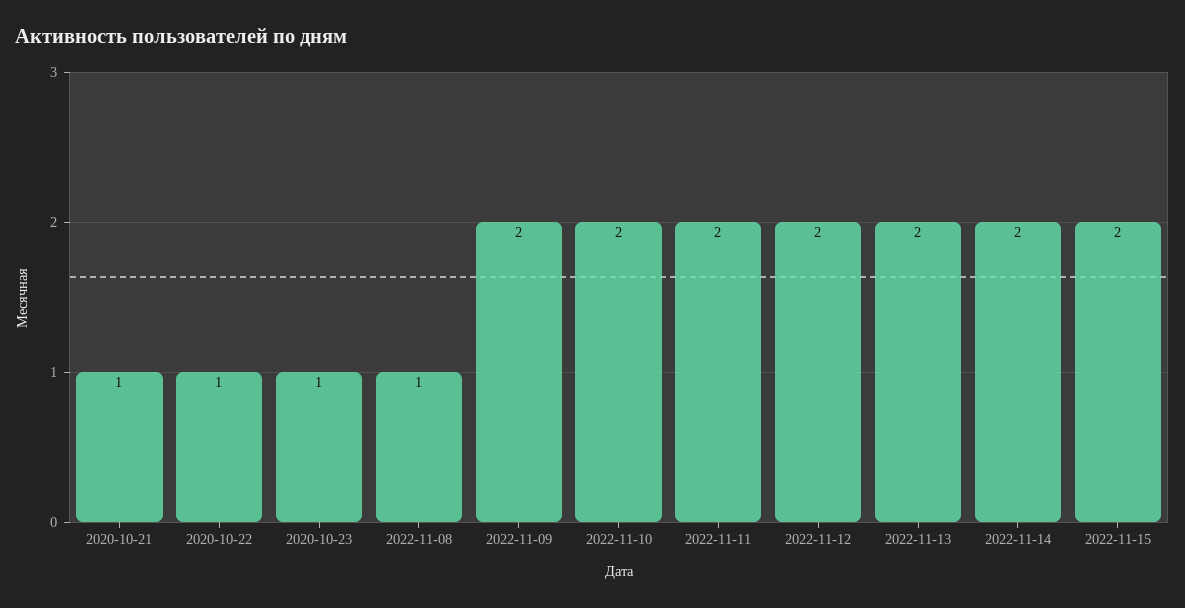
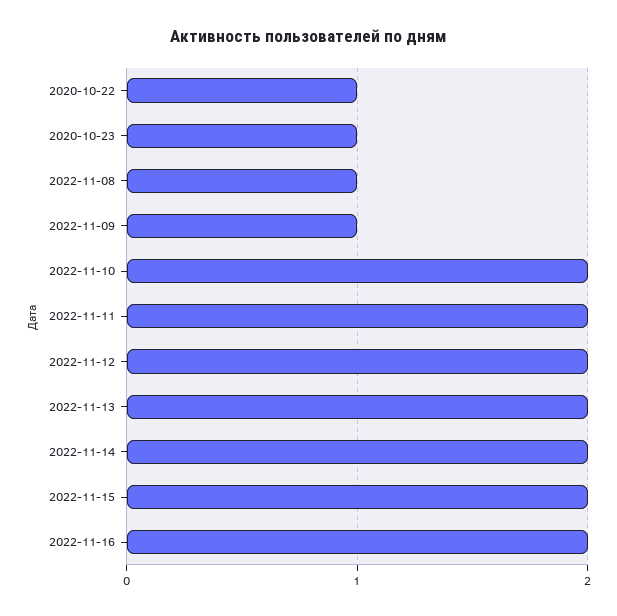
2020-10-21: 1 -> none
2022-11-09: 2 -> 1
2022-11-16: none -> 2

